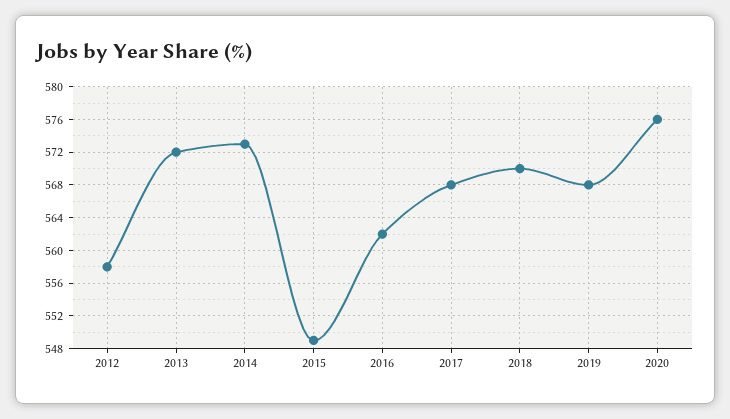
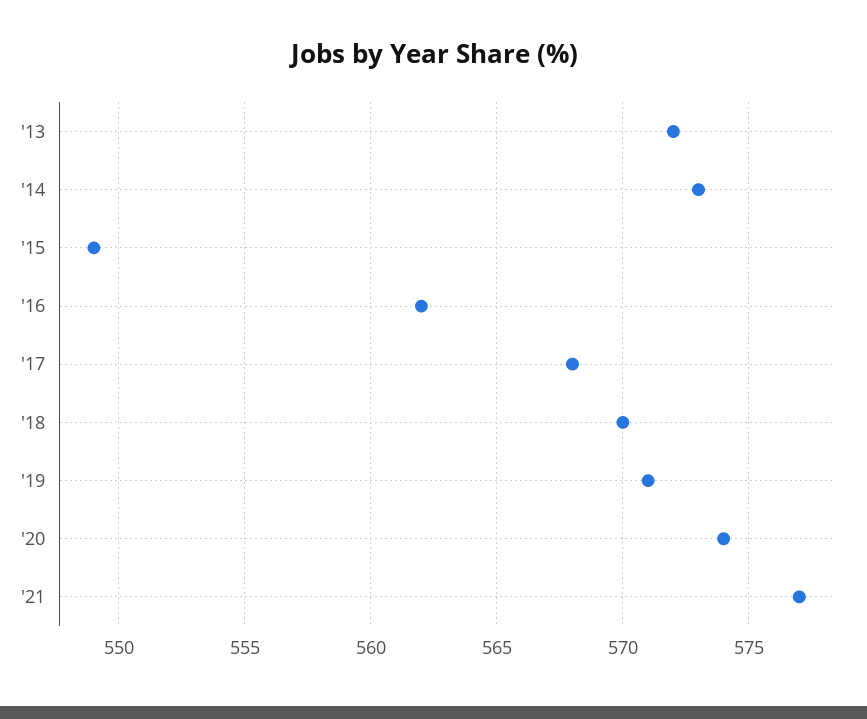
2012: 558 -> none
2019: 568 -> 571
2020: 576 -> 574
'21: none -> 577

